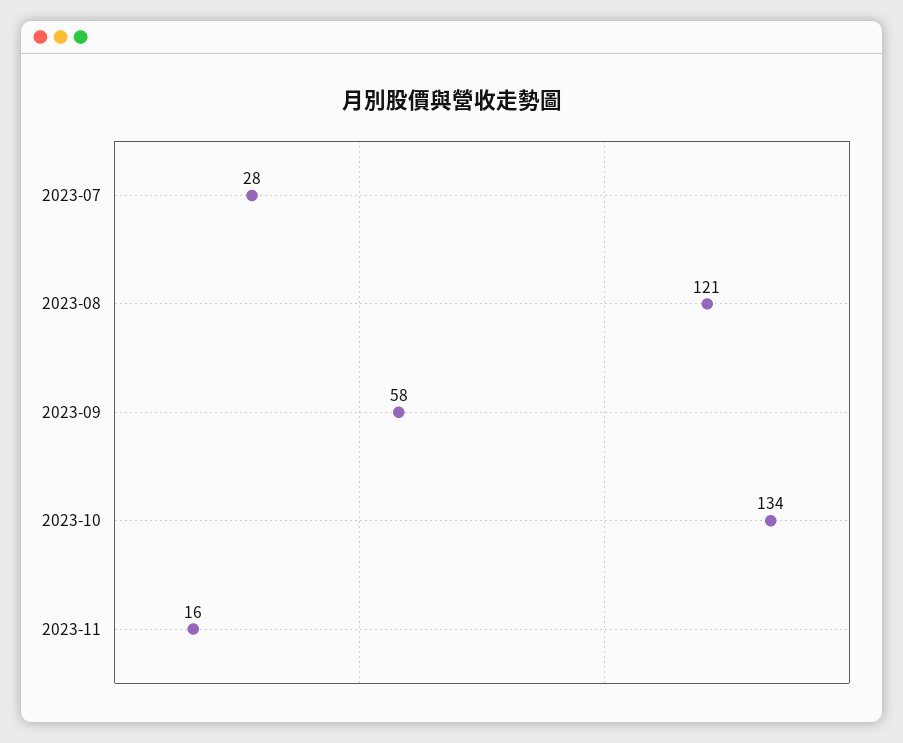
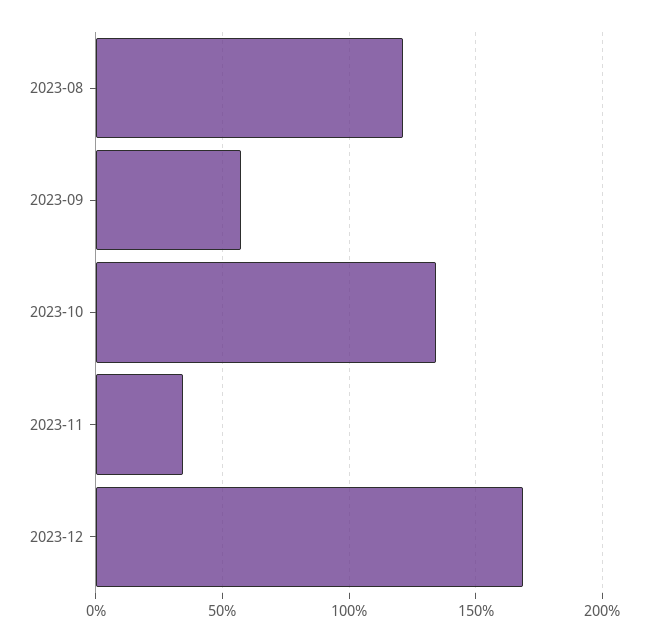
2023-07: 28 -> none
2023-11: 16 -> 35
2023-12: none -> 170

